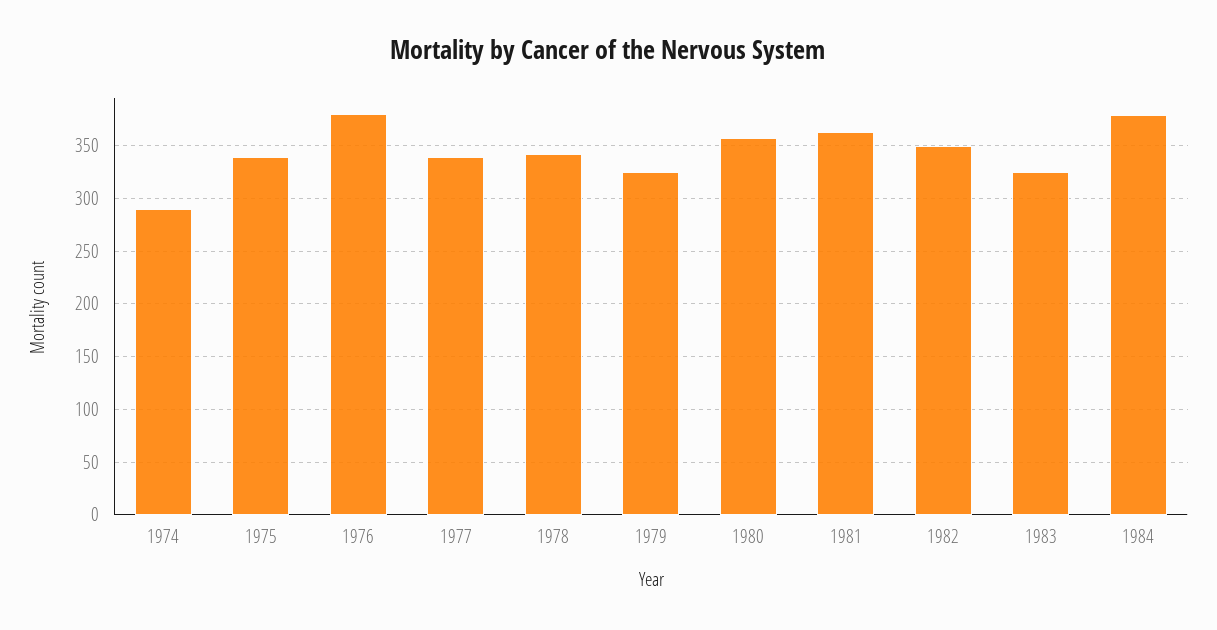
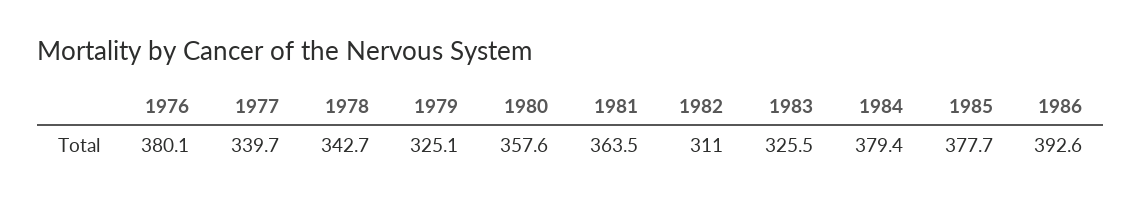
1974: 290 -> none
1975: 340 -> none
1982: 350 -> 311
1985: none -> 377.7
1986: none -> 392.6

